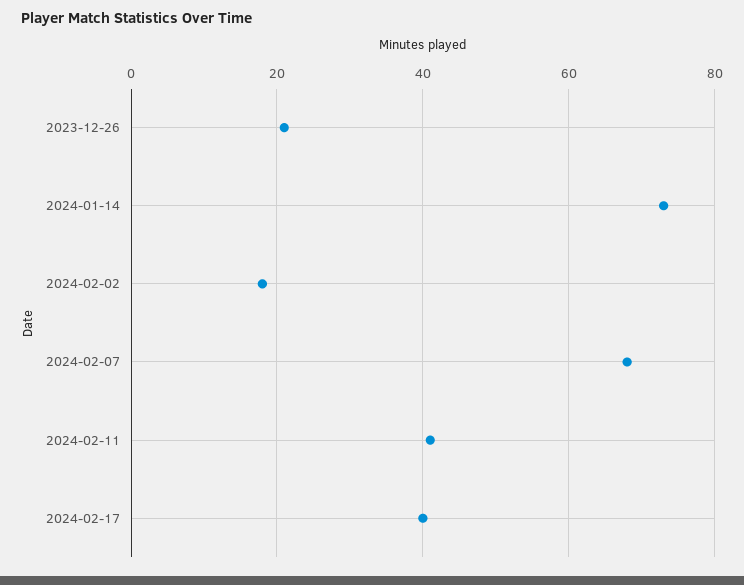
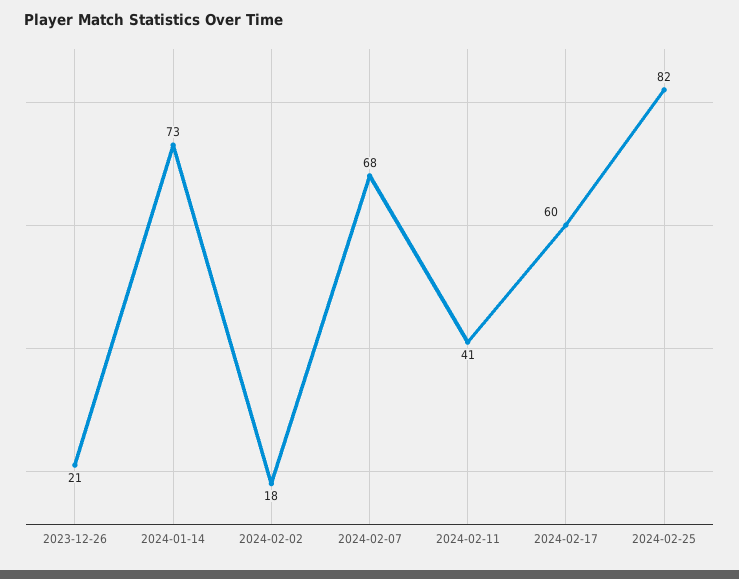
2024-02-17: 40 -> 60
2024-02-25: none -> 82

